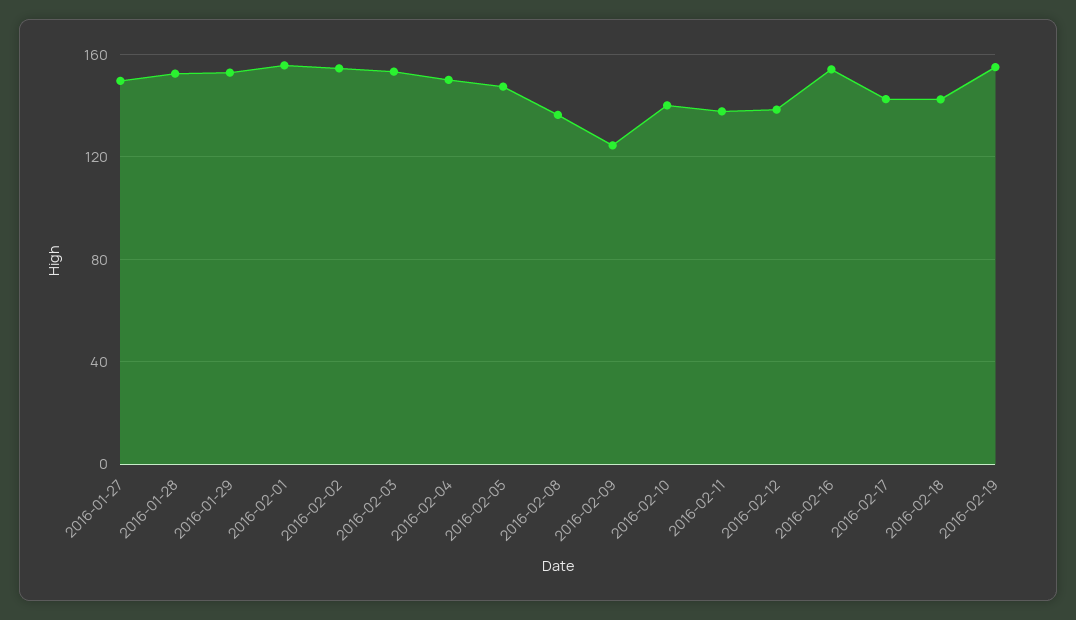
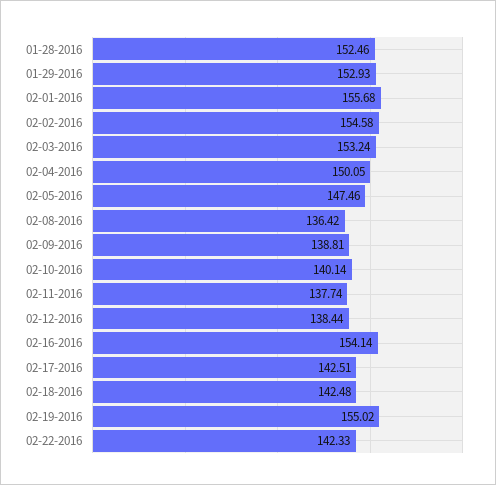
2016-01-27: 150 -> none
2016-02-09: 125 -> 138.81
02-22-2016: none -> 142.33

